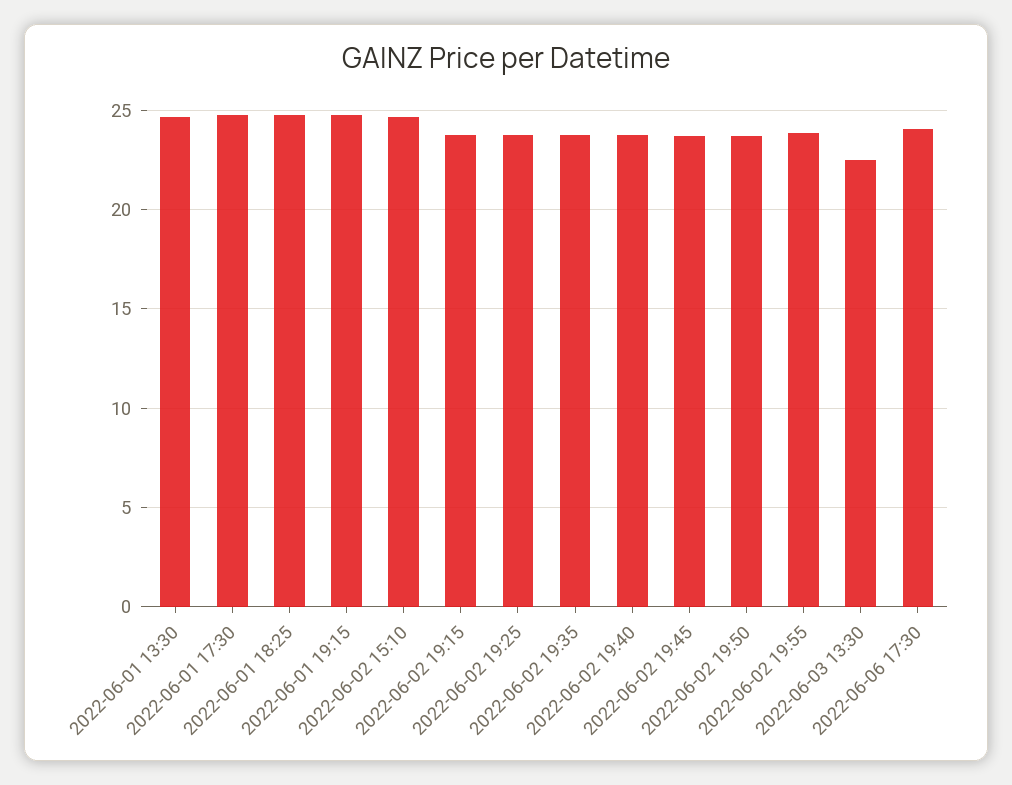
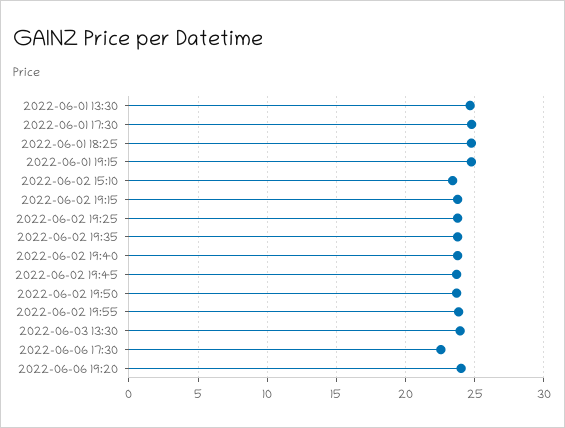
2022-06-02 15:10: 24.5 -> 23.5
2022-06-03 13:30: 22.5 -> 24
2022-06-06 17:30: 24 -> 22.5
2022-06-06 19:20: none -> 24

